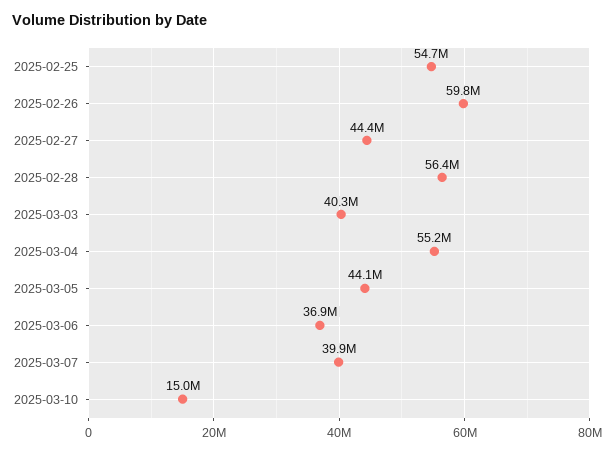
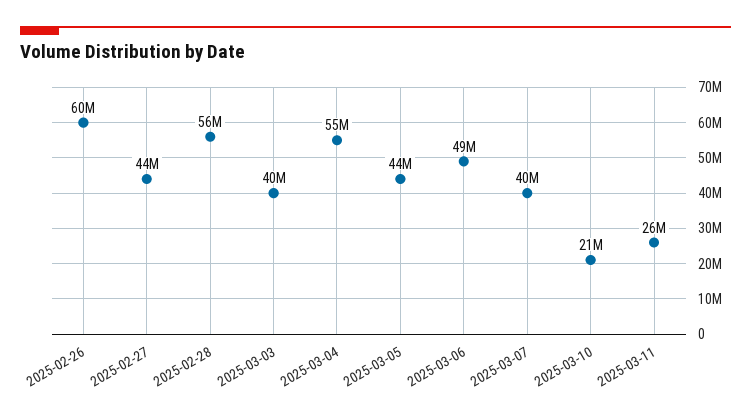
2025-02-25: 54700000 -> none
2025-03-06: 36900000 -> 49000000
2025-03-10: 15000000 -> 21000000
2025-03-11: none -> 26000000

